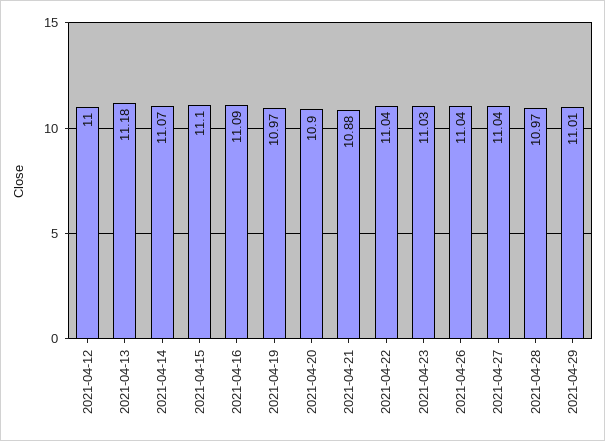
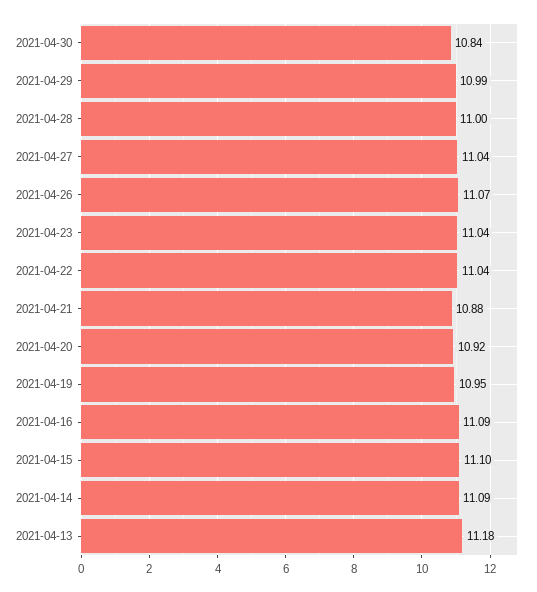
2021-04-12: 11 -> none
2021-04-14: 11.07 -> 11.09
2021-04-19: 10.97 -> 10.95
2021-04-20: 10.9 -> 10.92
2021-04-23: 11.03 -> 11.04
2021-04-26: 11.04 -> 11.07
2021-04-28: 10.97 -> 11
2021-04-29: 11.01 -> 10.99
2021-04-30: none -> 10.84

